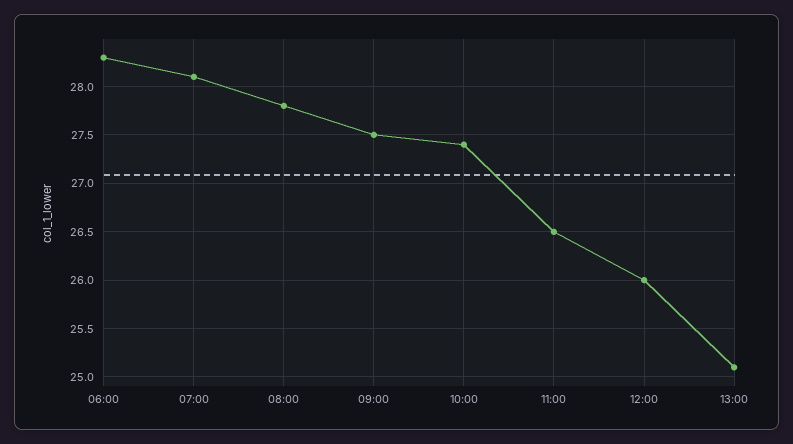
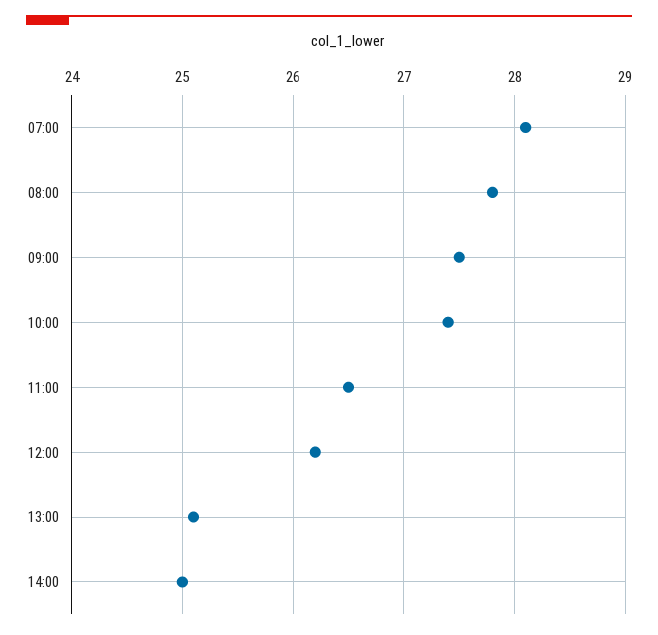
06:00: 28.3 -> none
12:00: 26 -> 26.2
14:00: none -> 25

